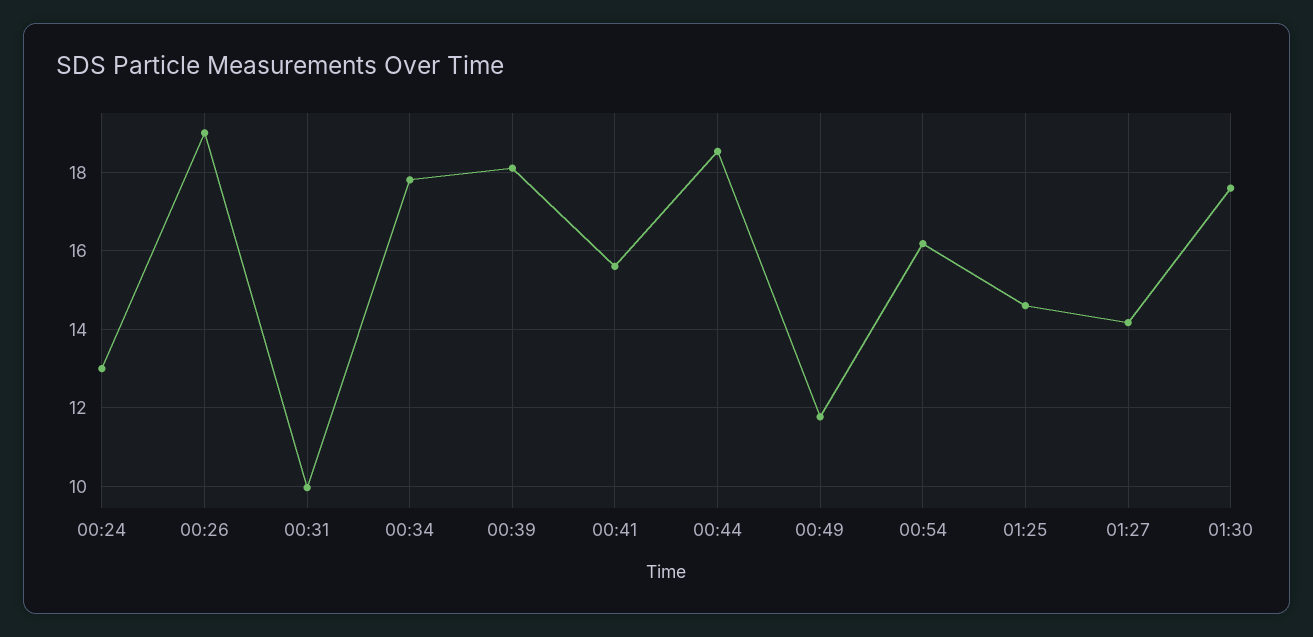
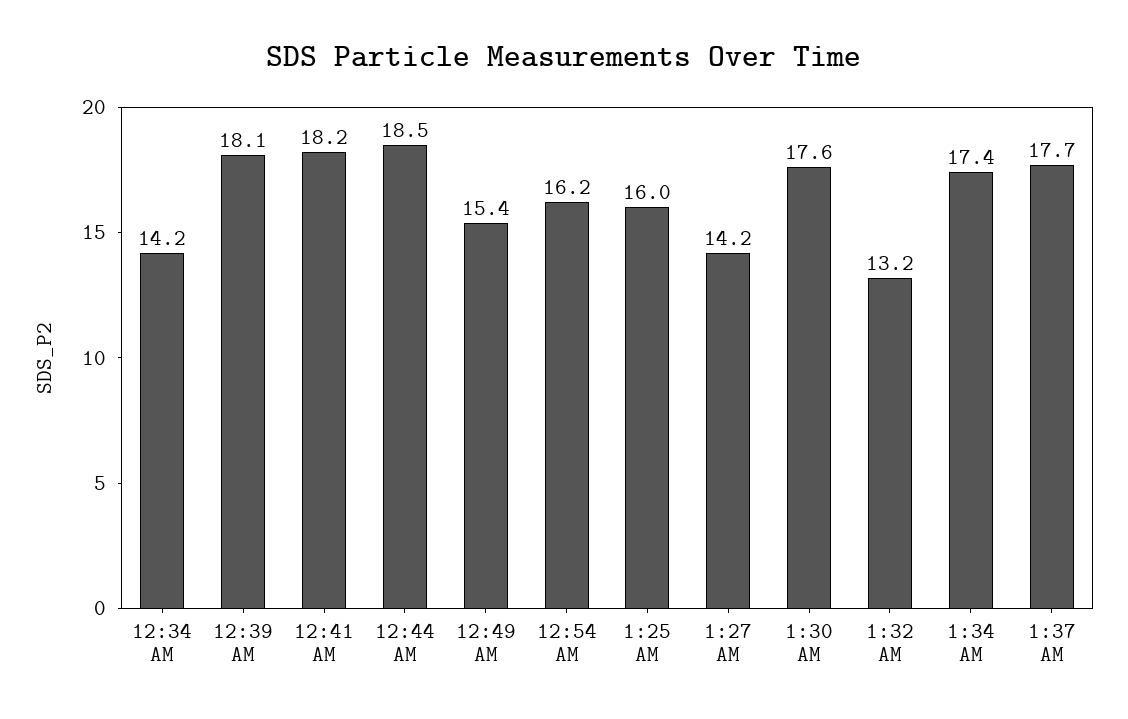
00:24: 13 -> none
00:26: 19 -> none
00:31: 10 -> none
00:34: 17.8 -> 14.2
00:41: 15.6 -> 18.2
00:49: 11.8 -> 15.4
01:25: 14.6 -> 16
1:32 AM: none -> 13.2
1:34 AM: none -> 17.4
1:37 AM: none -> 17.7

